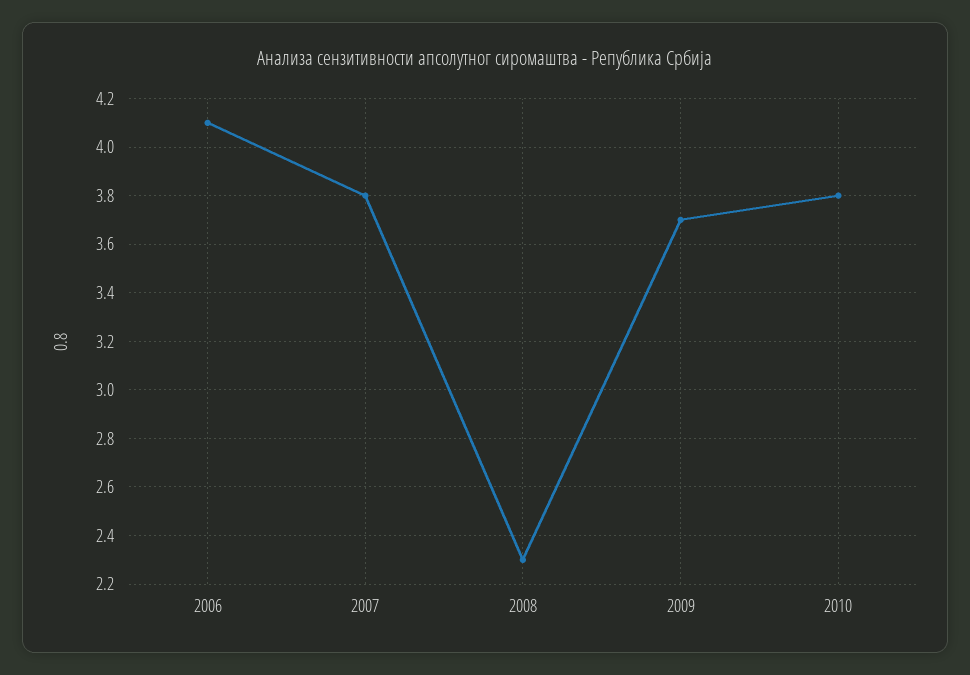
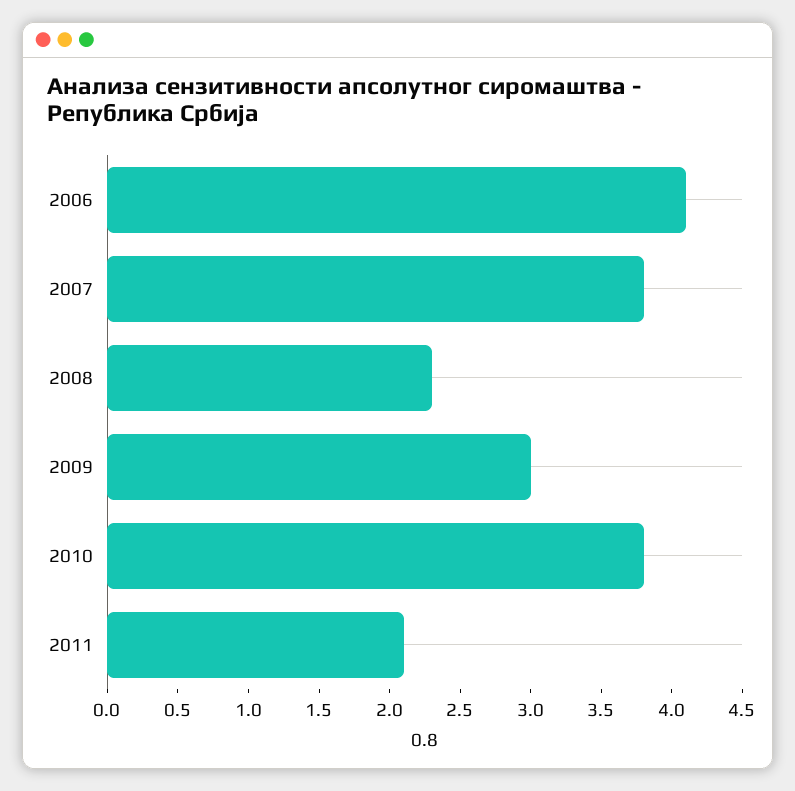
2009: 3.7 -> 3
2011: none -> 2.1

